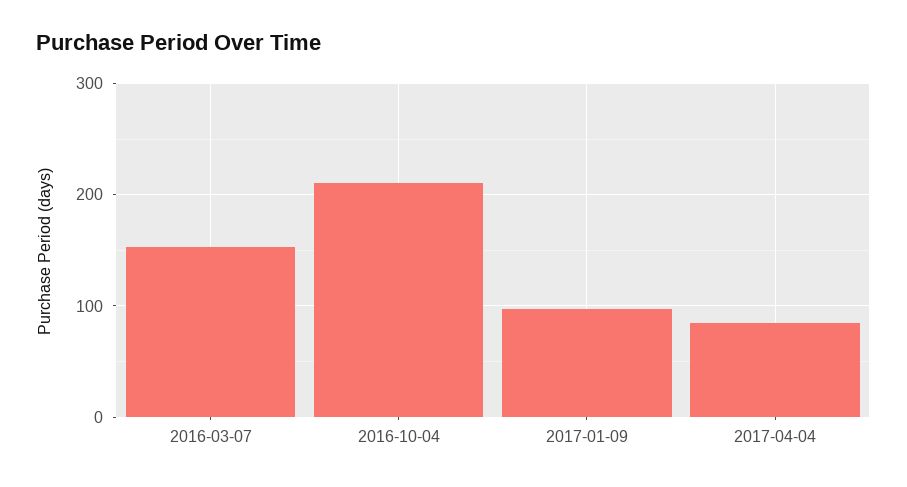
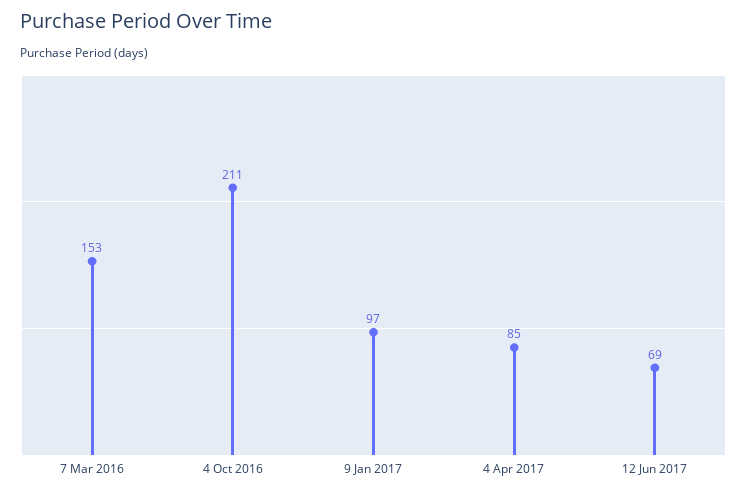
12 Jun 2017: none -> 69

